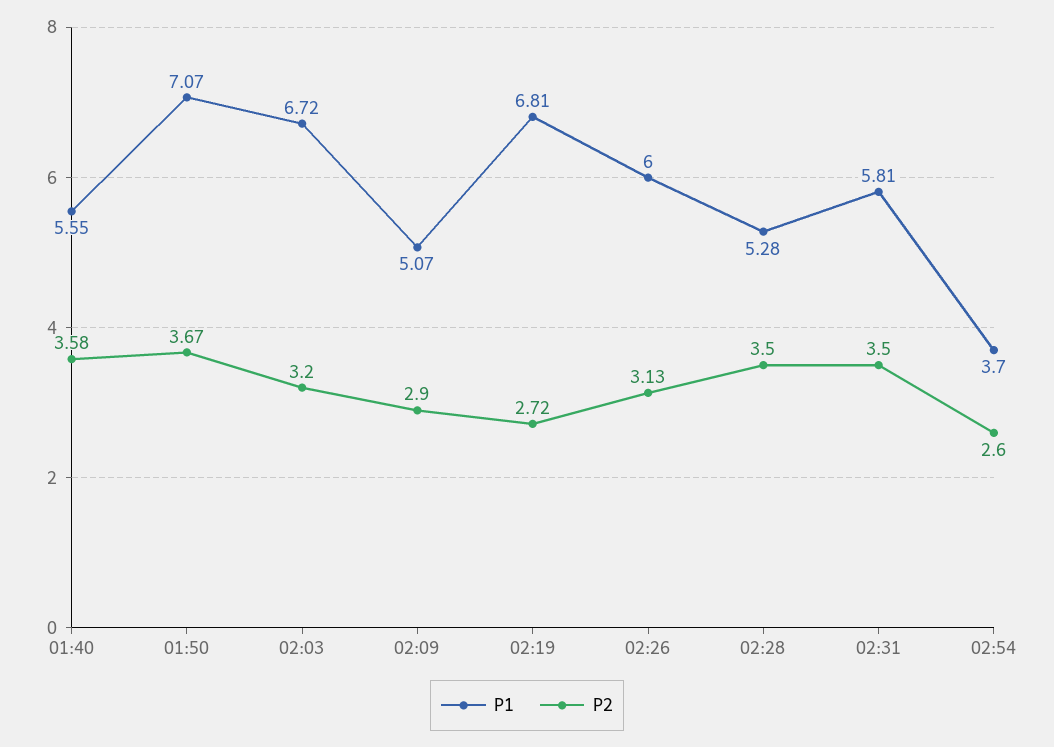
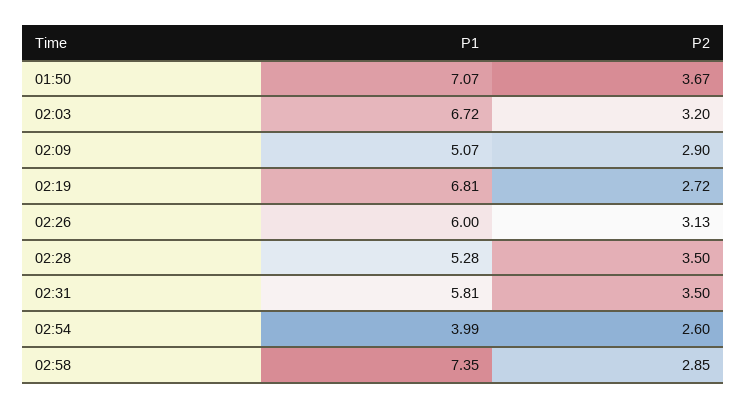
P1, 01:40: 5.55 -> none
P2, 01:40: 3.58 -> none
P1, 02:54: 3.7 -> 3.99
P1, 02:58: none -> 7.35
P2, 02:58: none -> 2.85

